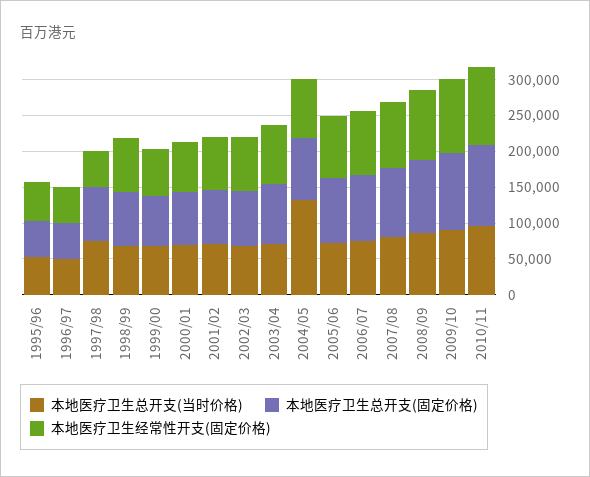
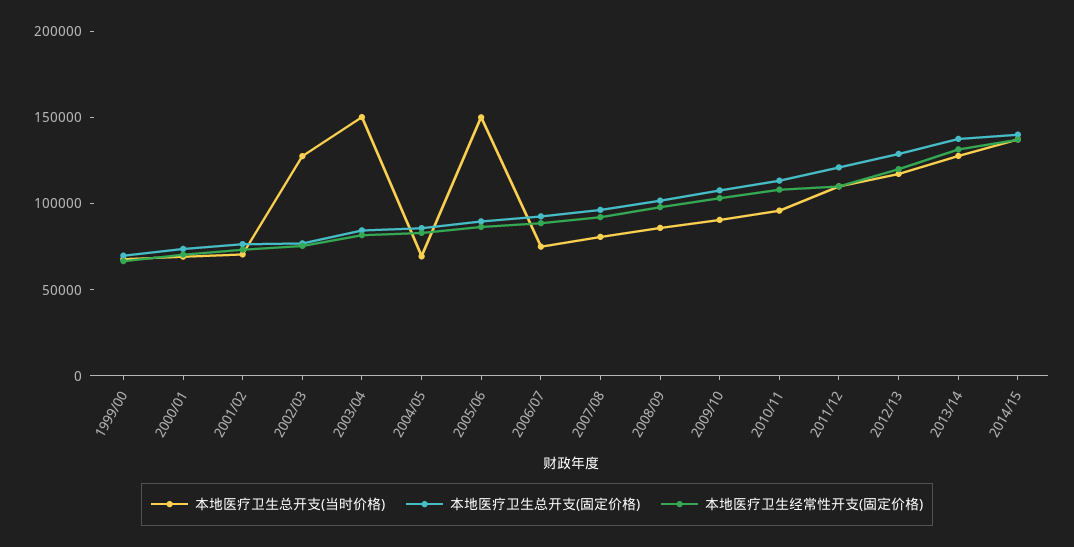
本地医疗卫生总开支(当时价格), 1995/96: 50000 -> none
本地医疗卫生总开支(固定价格), 1995/96: 50000 -> none
本地医疗卫生经常性开支(固定价格), 1995/96: 50000 -> none
本地医疗卫生总开支(当时价格), 1996/97: 50000 -> none
本地医疗卫生总开支(固定价格), 1996/97: 50000 -> none
本地医疗卫生经常性开支(固定价格), 1996/97: 50000 -> none
本地医疗卫生总开支(当时价格), 1997/98: 75000 -> none
本地医疗卫生总开支(固定价格), 1997/98: 75000 -> none
本地医疗卫生经常性开支(固定价格), 1997/98: 50000 -> none
本地医疗卫生总开支(当时价格), 1998/99: 75000 -> none
本地医疗卫生总开支(固定价格), 1998/99: 75000 -> none
本地医疗卫生经常性开支(固定价格), 1998/99: 75000 -> none
本地医疗卫生总开支(当时价格), 2002/03: 75000 -> 130000
本地医疗卫生总开支(当时价格), 2003/04: 75000 -> 150000
本地医疗卫生总开支(当时价格), 2004/05: 125000 -> 70000
本地医疗卫生总开支(当时价格), 2005/06: 75000 -> 150000
本地医疗卫生总开支(当时价格), 2011/12: none -> 110000
本地医疗卫生总开支(固定价格), 2011/12: none -> 120000
本地医疗卫生经常性开支(固定价格), 2011/12: none -> 110000
本地医疗卫生总开支(当时价格), 2012/13: none -> 120000
本地医疗卫生总开支(固定价格), 2012/13: none -> 130000
本地医疗卫生经常性开支(固定价格), 2012/13: none -> 120000
本地医疗卫生总开支(当时价格), 2013/14: none -> 130000
本地医疗卫生总开支(固定价格), 2013/14: none -> 140000
本地医疗卫生经常性开支(固定价格), 2013/14: none -> 130000
本地医疗卫生总开支(当时价格), 2014/15: none -> 140000
本地医疗卫生总开支(固定价格), 2014/15: none -> 140000
本地医疗卫生经常性开支(固定价格), 2014/15: none -> 140000

